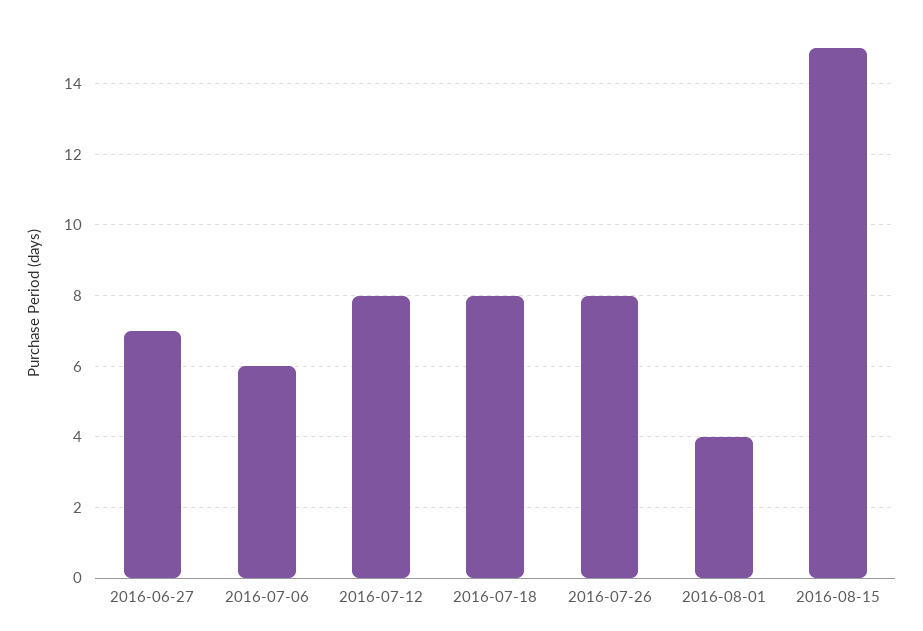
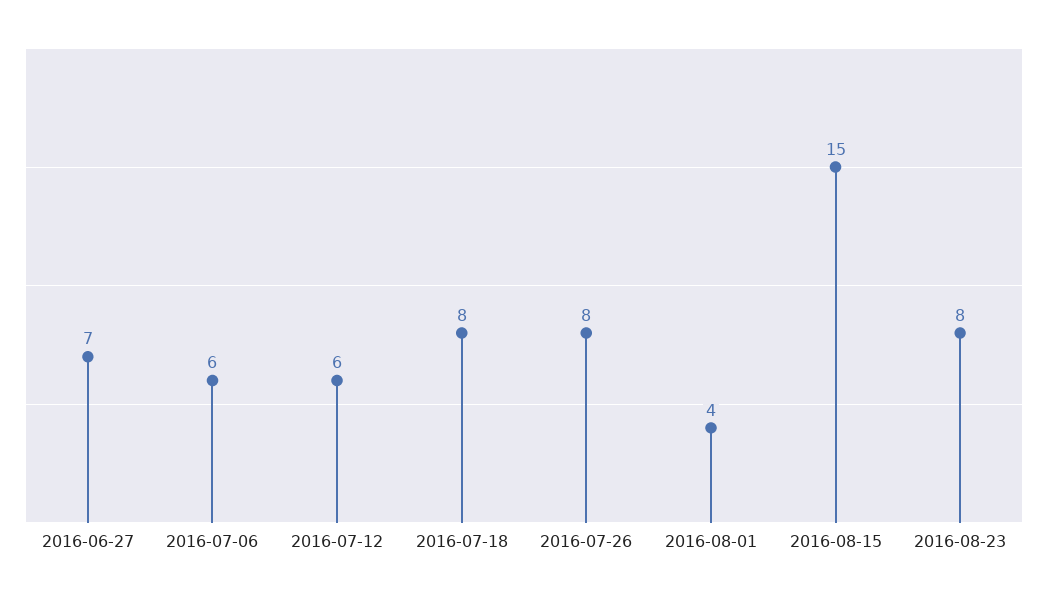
2016-07-12: 8 -> 6
2016-08-23: none -> 8

